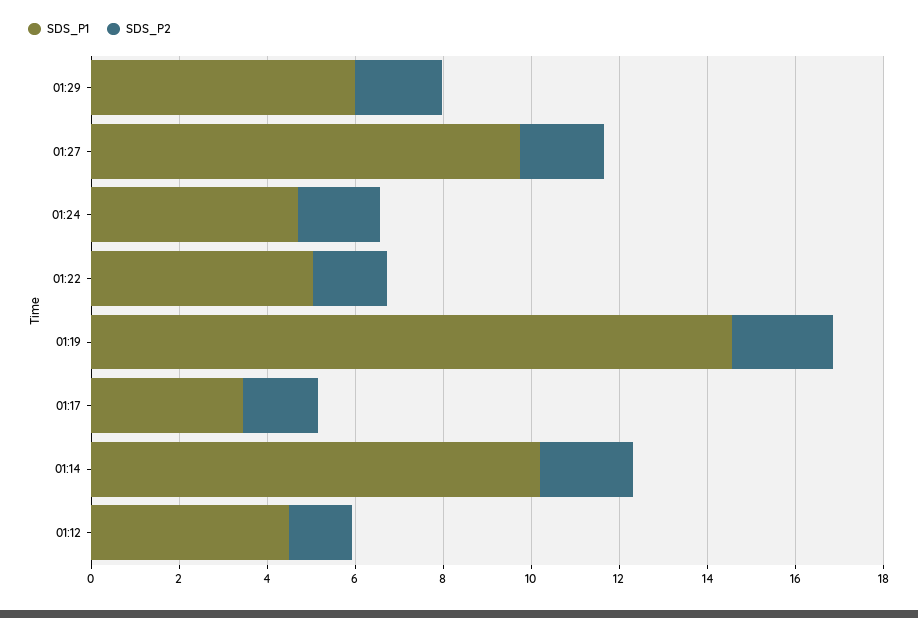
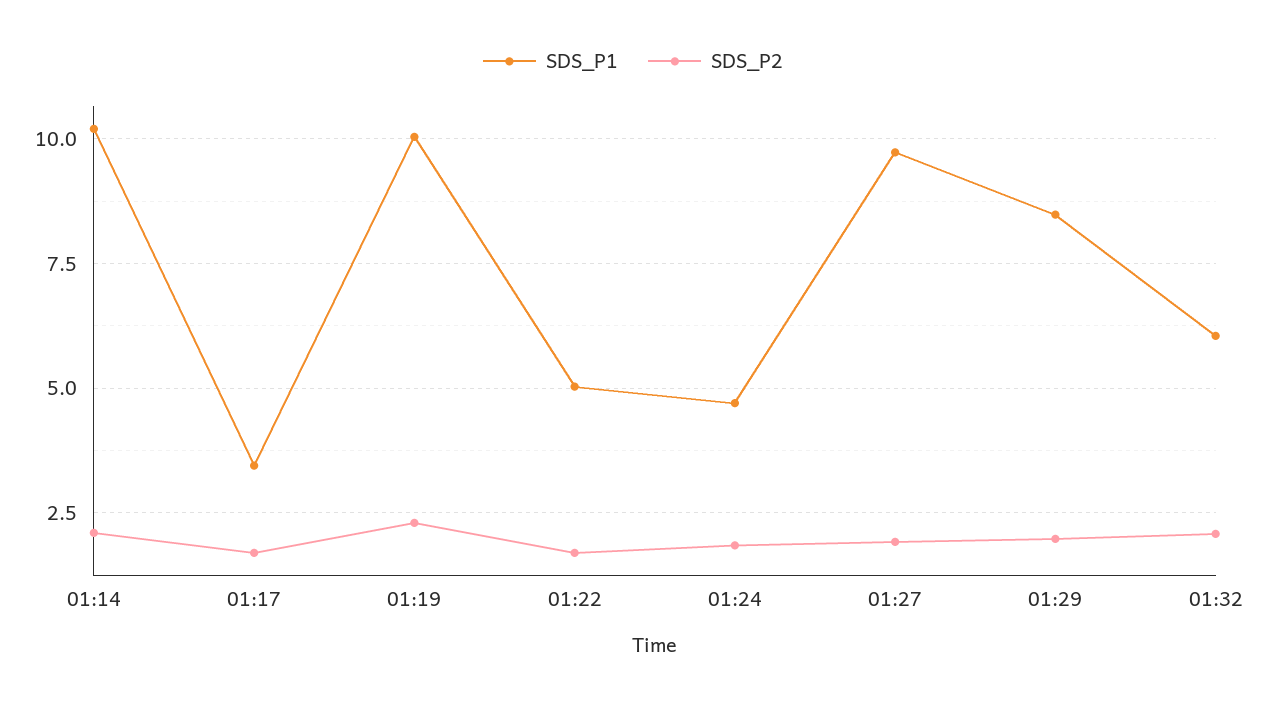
SDS_P1, 01:29: 6 -> 8.5
SDS_P1, 01:19: 14.5 -> 10
SDS_P1, 01:12: 4.5 -> none
SDS_P2, 01:12: 1.5 -> none
SDS_P1, 01:32: none -> 6
SDS_P2, 01:32: none -> 2

